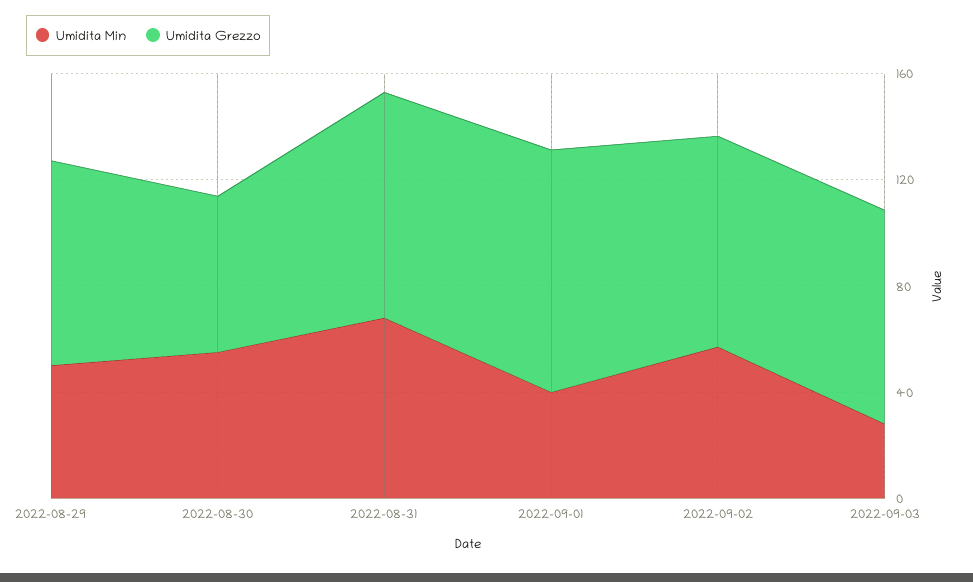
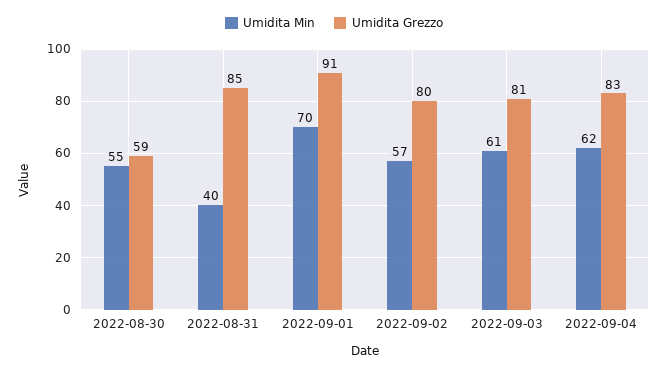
Umidita Min, 2022-08-29: 50 -> none
Umidita Grezzo, 2022-08-29: 80 -> none
Umidita Min, 2022-08-31: 70 -> 40
Umidita Min, 2022-09-01: 40 -> 70
Umidita Min, 2022-09-03: 30 -> 61
Umidita Min, 2022-09-04: none -> 62
Umidita Grezzo, 2022-09-04: none -> 83

